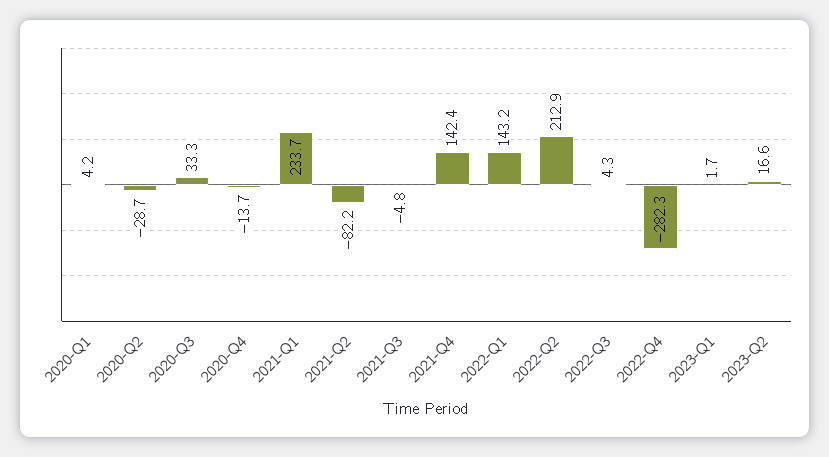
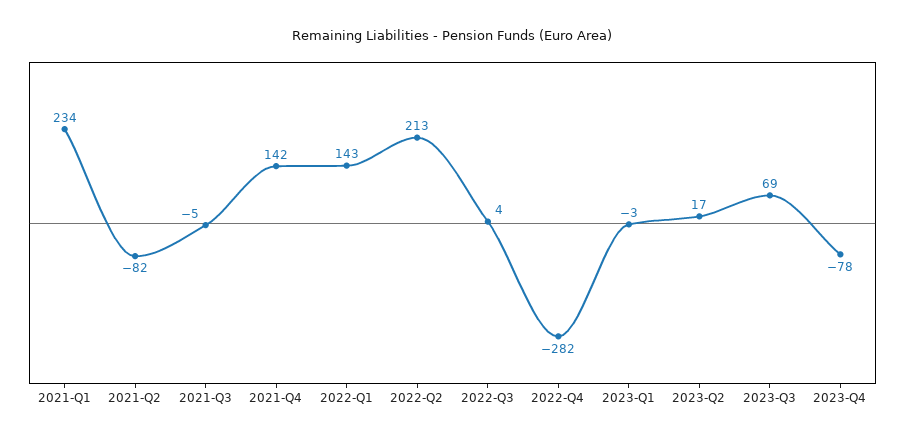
2020-Q1: 4.2 -> none
2020-Q2: -28.7 -> none
2020-Q3: 33.3 -> none
2020-Q4: -13.7 -> none
2023-Q1: 1.7 -> -3
2023-Q3: none -> 69
2023-Q4: none -> -78

